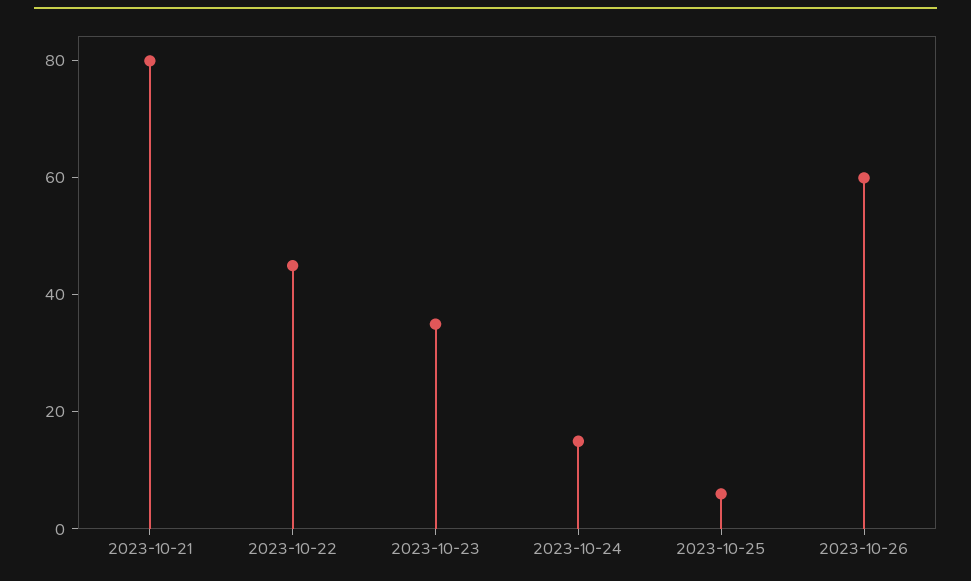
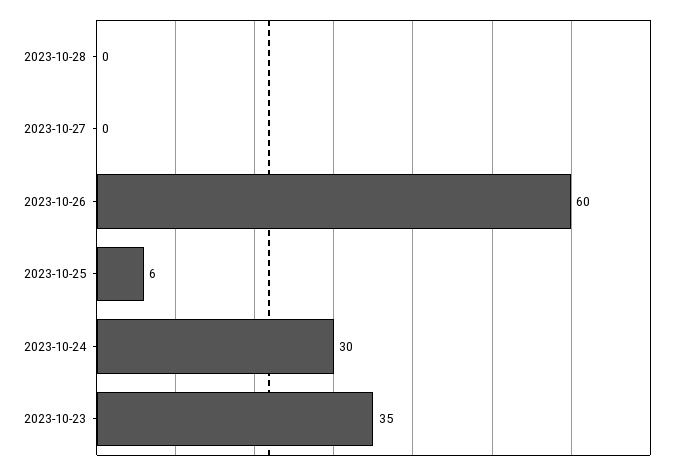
2023-10-21: 80 -> none
2023-10-22: 45 -> none
2023-10-24: 15 -> 30
2023-10-28: none -> 0
2023-10-27: none -> 0

